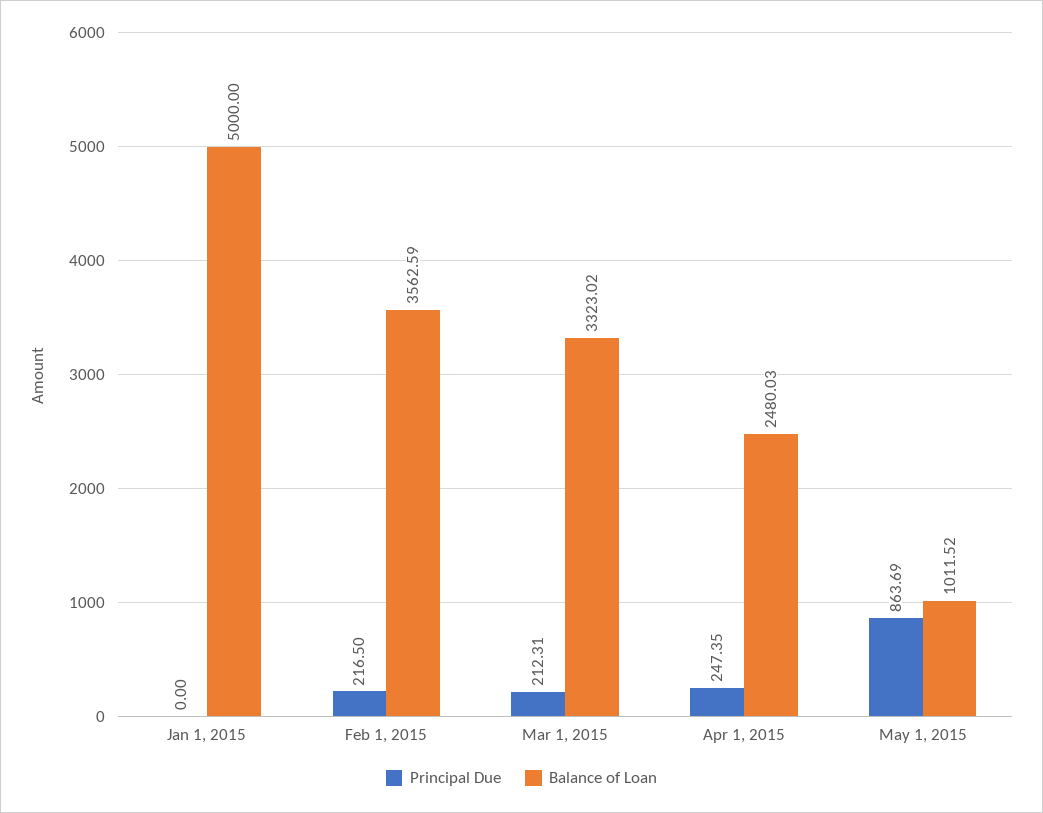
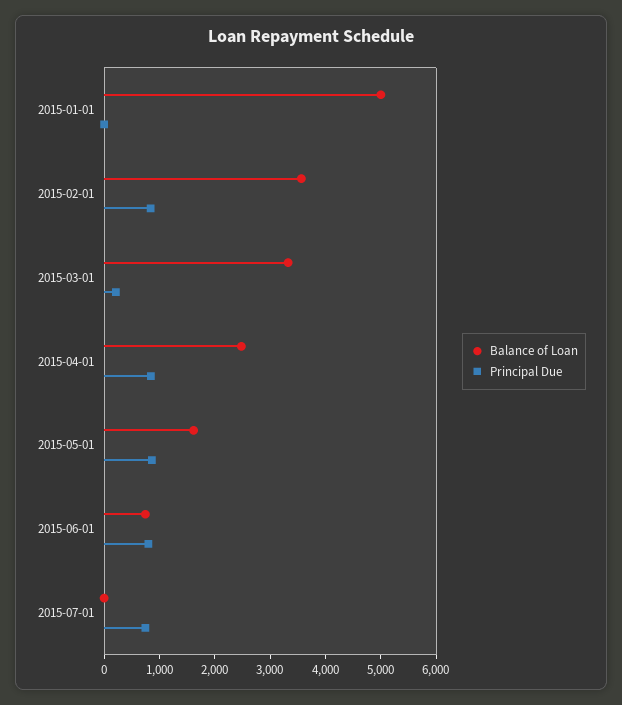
Principal Due, Feb 1, 2015: 216.5 -> 800
Principal Due, Apr 1, 2015: 247.35 -> 800
Balance of Loan, May 1, 2015: 1011.52 -> 1600
Balance of Loan, 2015-06-01: none -> 800
Principal Due, 2015-06-01: none -> 800
Balance of Loan, 2015-07-01: none -> 0
Principal Due, 2015-07-01: none -> 800

